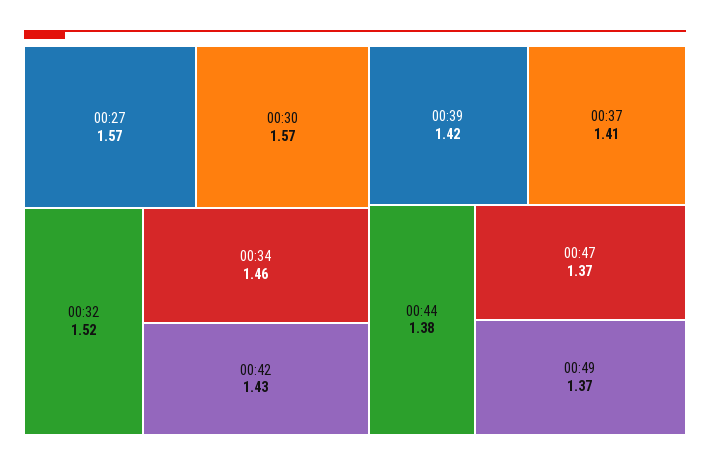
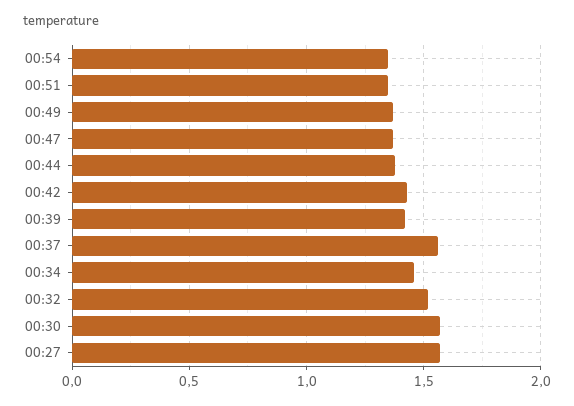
00:37: 1.41 -> 1.55
00:54: none -> 1.35
00:51: none -> 1.35

